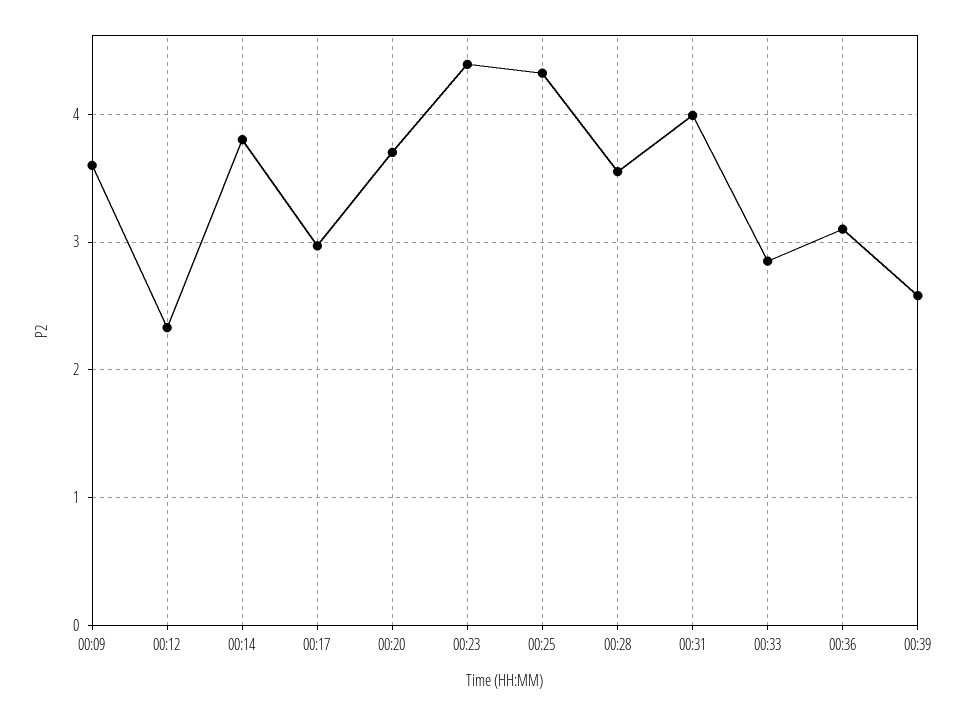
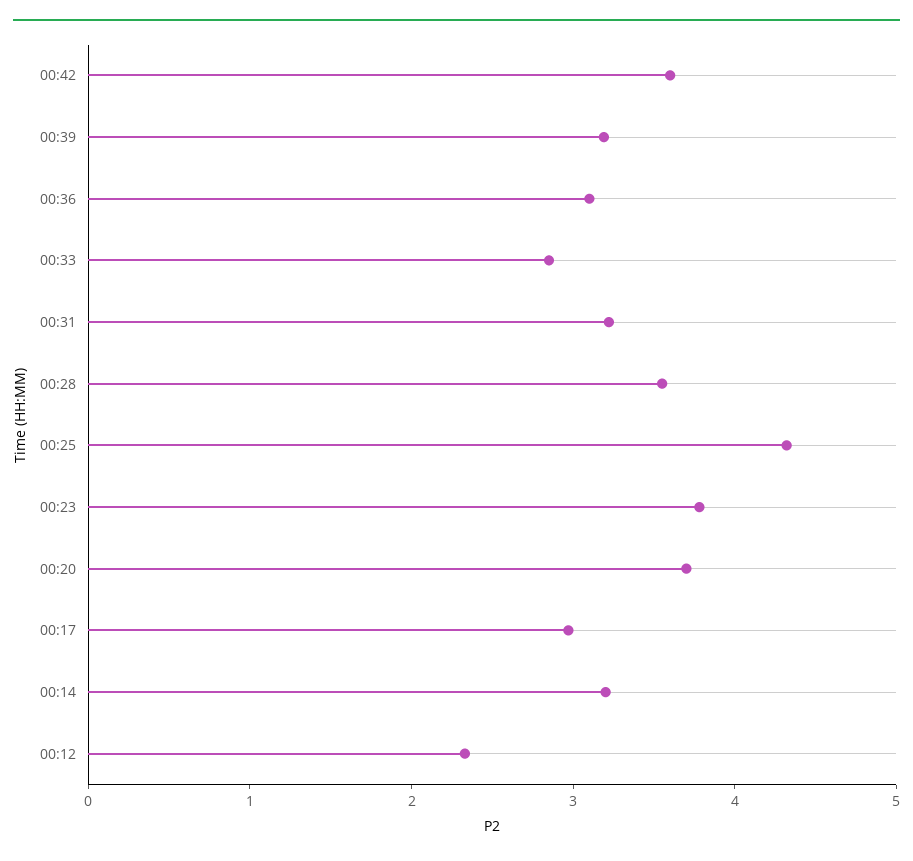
00:09: 3.6 -> none
00:14: 3.8 -> 3.2
00:23: 4.4 -> 3.8
00:31: 4 -> 3.2
00:39: 2.6 -> 3.2
00:42: none -> 3.6

